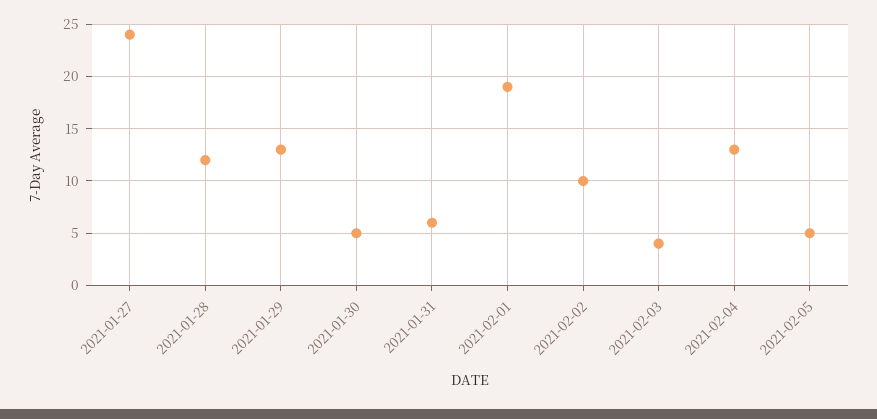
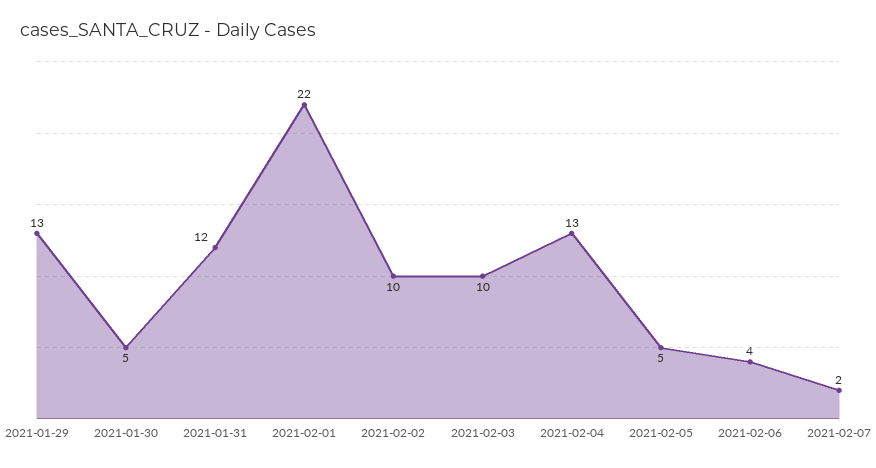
2021-01-27: 24 -> none
2021-01-28: 12 -> none
2021-01-31: 6 -> 12
2021-02-01: 19 -> 22
2021-02-03: 4 -> 10
2021-02-06: none -> 4
2021-02-07: none -> 2

